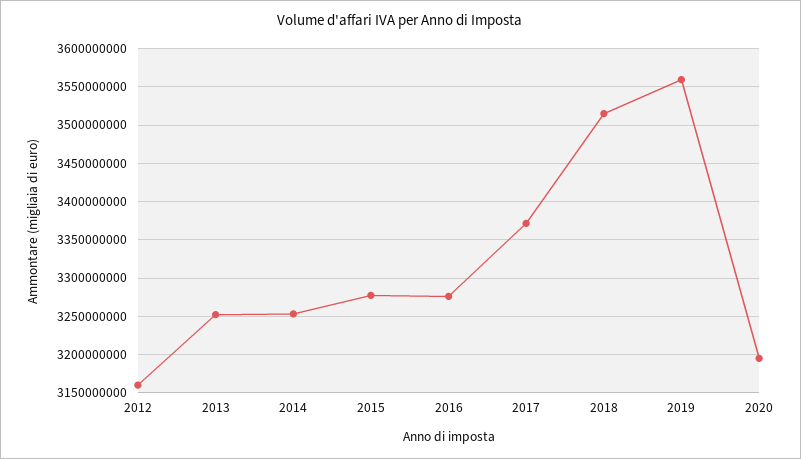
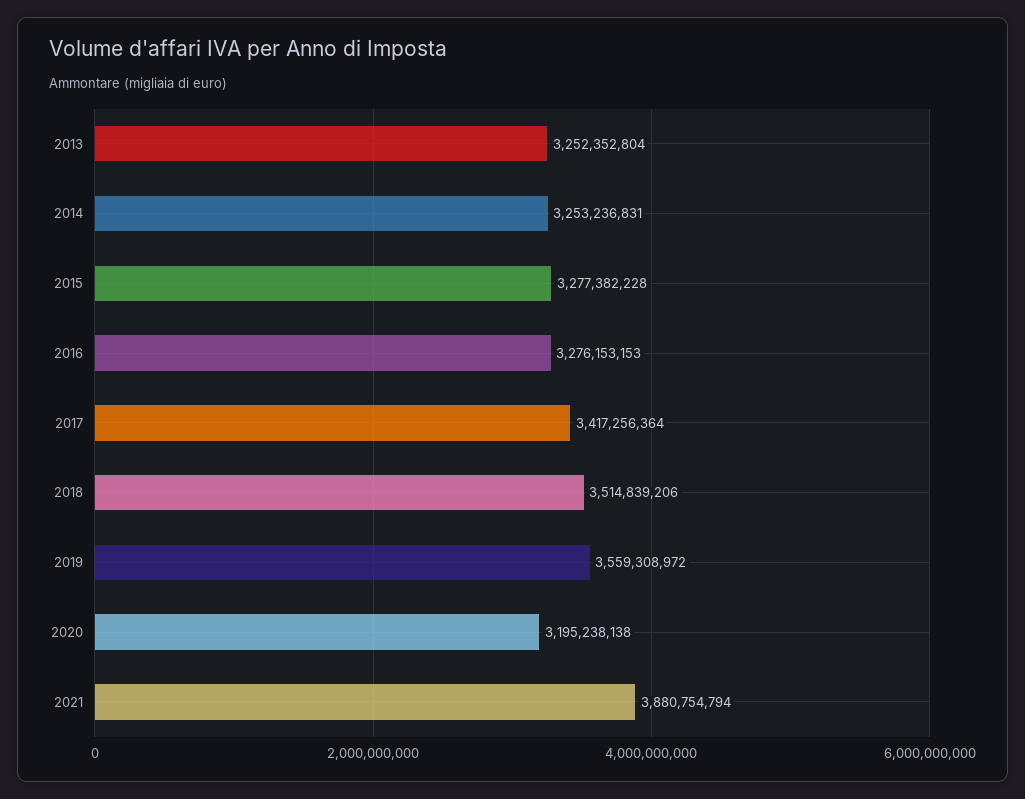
2012: 3160000000 -> none
2017: 3370000000 -> 3417256364
2021: none -> 3880754794

